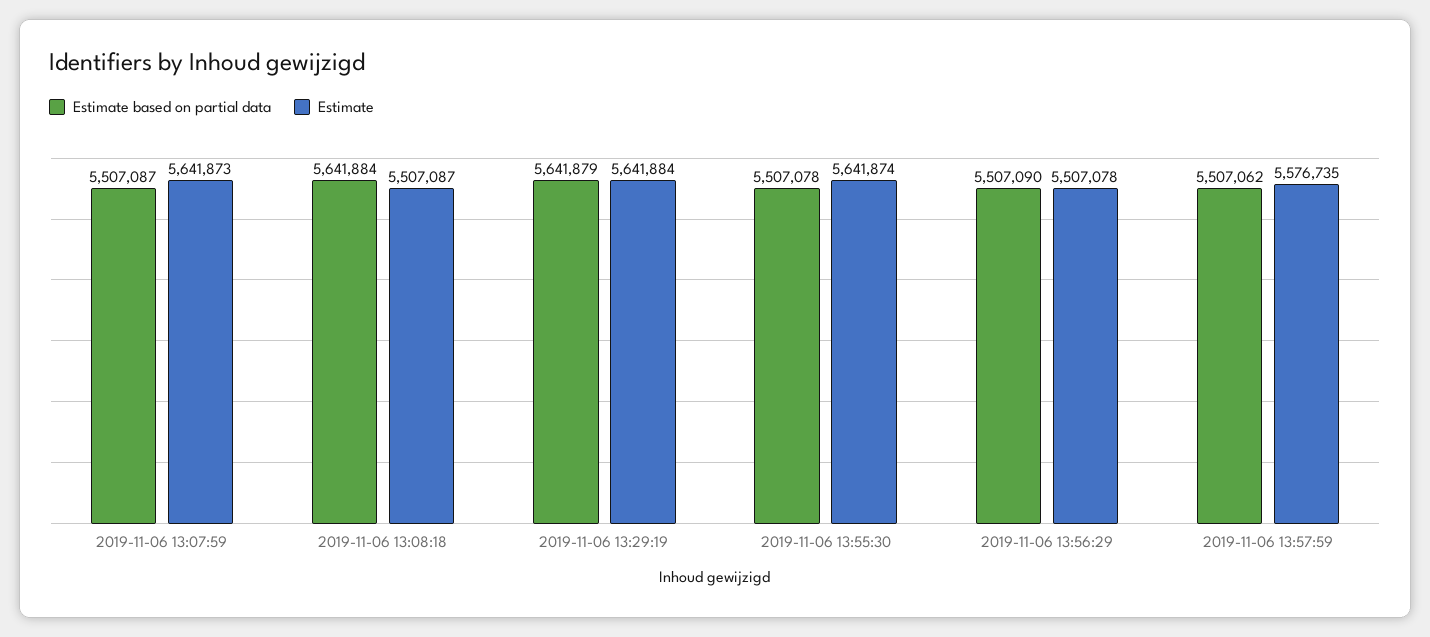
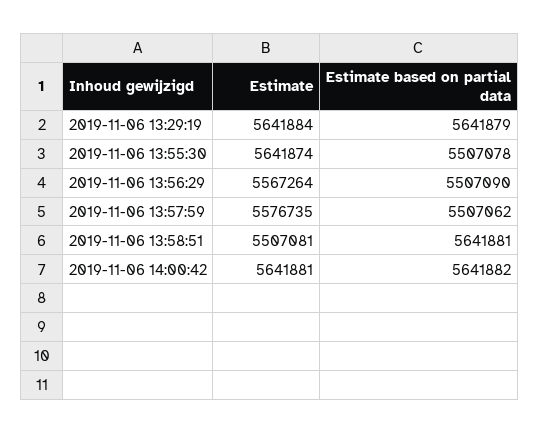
Estimate based on partial data, 2019-11-06 13:07:59: 5507087 -> none
Estimate, 2019-11-06 13:07:59: 5641873 -> none
Estimate based on partial data, 2019-11-06 13:08:18: 5641884 -> none
Estimate, 2019-11-06 13:08:18: 5507087 -> none
Estimate, 2019-11-06 13:56:29: 5507078 -> 5567264
Estimate, 2019-11-06 13:58:51: none -> 5507081
Estimate based on partial data, 2019-11-06 13:58:51: none -> 5641881
Estimate, 2019-11-06 14:00:42: none -> 5641881
Estimate based on partial data, 2019-11-06 14:00:42: none -> 5641882

